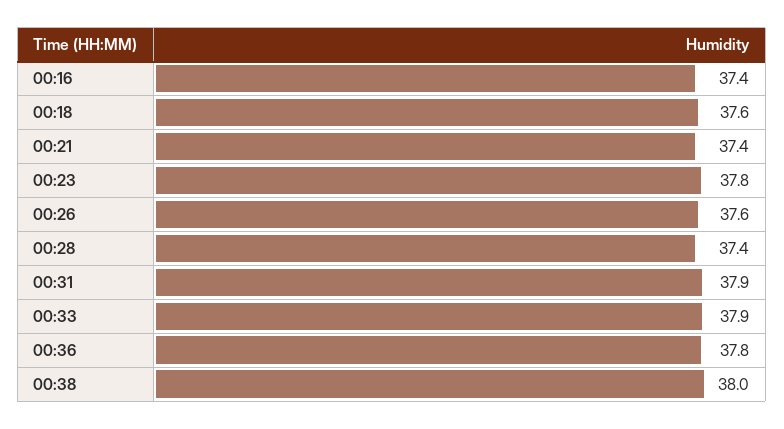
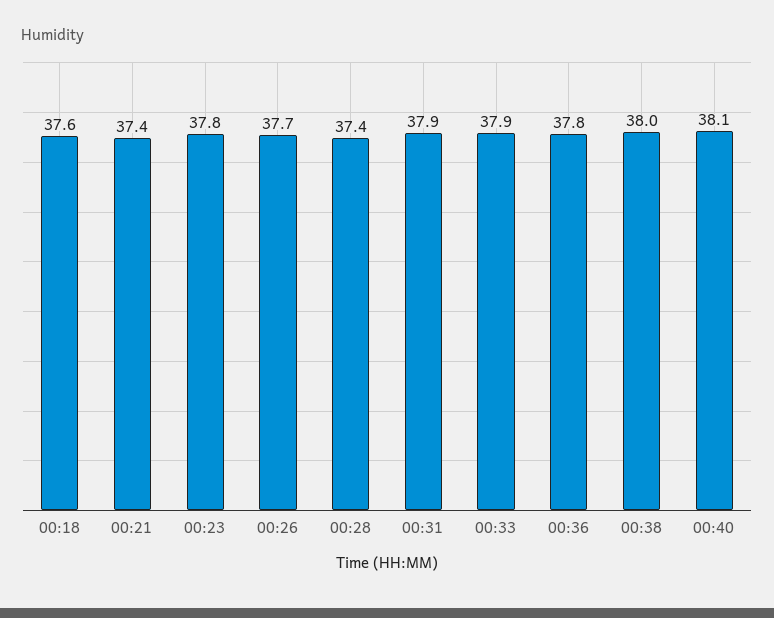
00:16: 37.4 -> none
00:26: 37.6 -> 37.7
00:40: none -> 38.1

